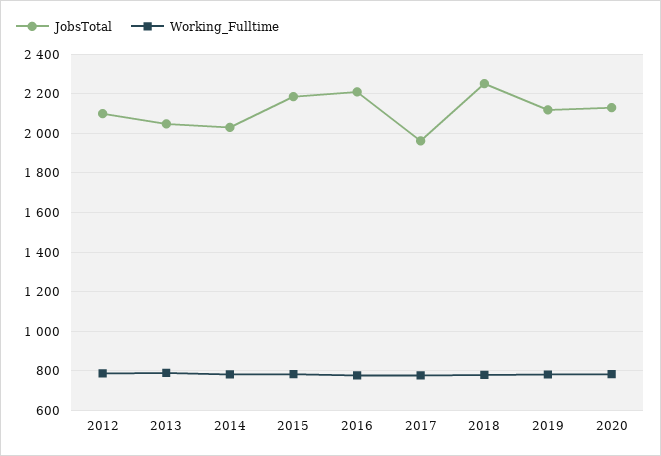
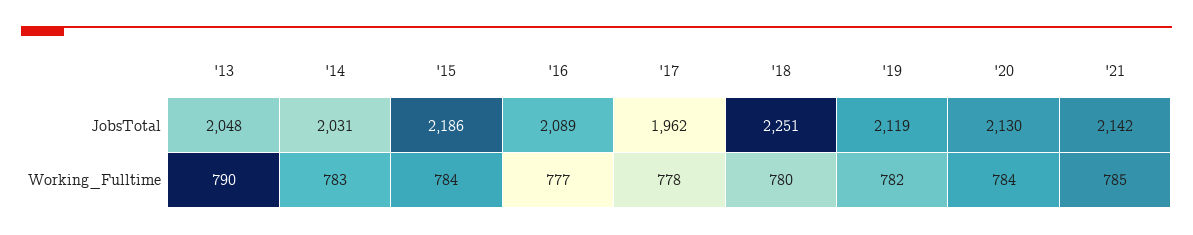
JobsTotal, 2012: 2100 -> none
Working_Fulltime, 2012: 800 -> none
JobsTotal, 2016: 2200 -> 2089
JobsTotal, '21: none -> 2142
Working_Fulltime, '21: none -> 785

